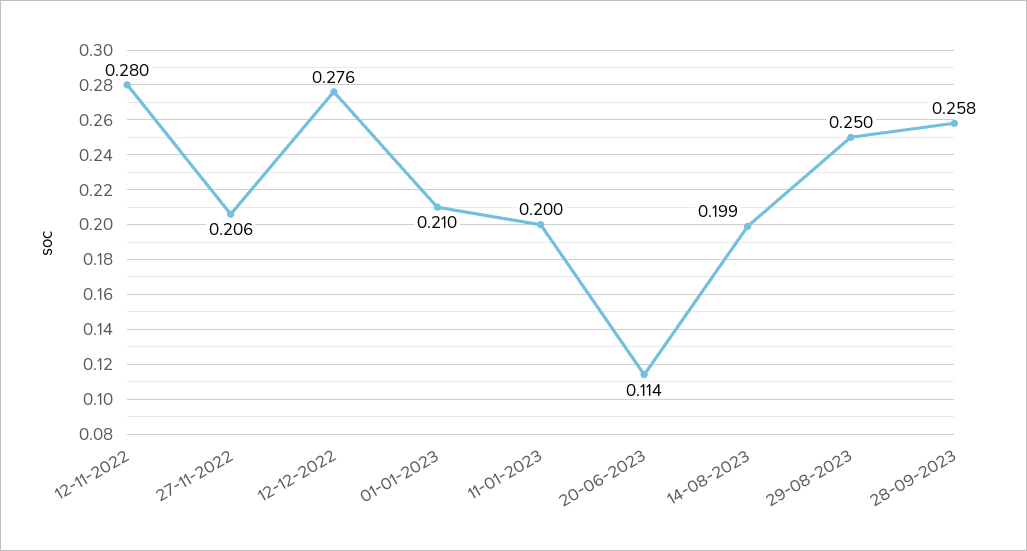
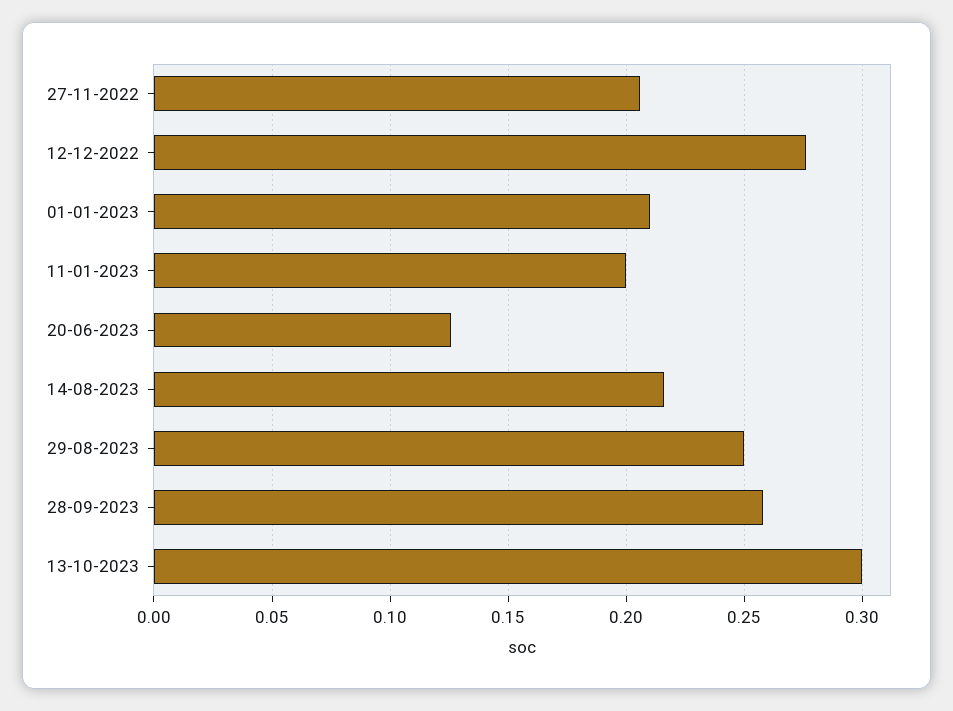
12-11-2022: 0.28 -> none
20-06-2023: 0.114 -> 0.125
14-08-2023: 0.199 -> 0.215
13-10-2023: none -> 0.3

